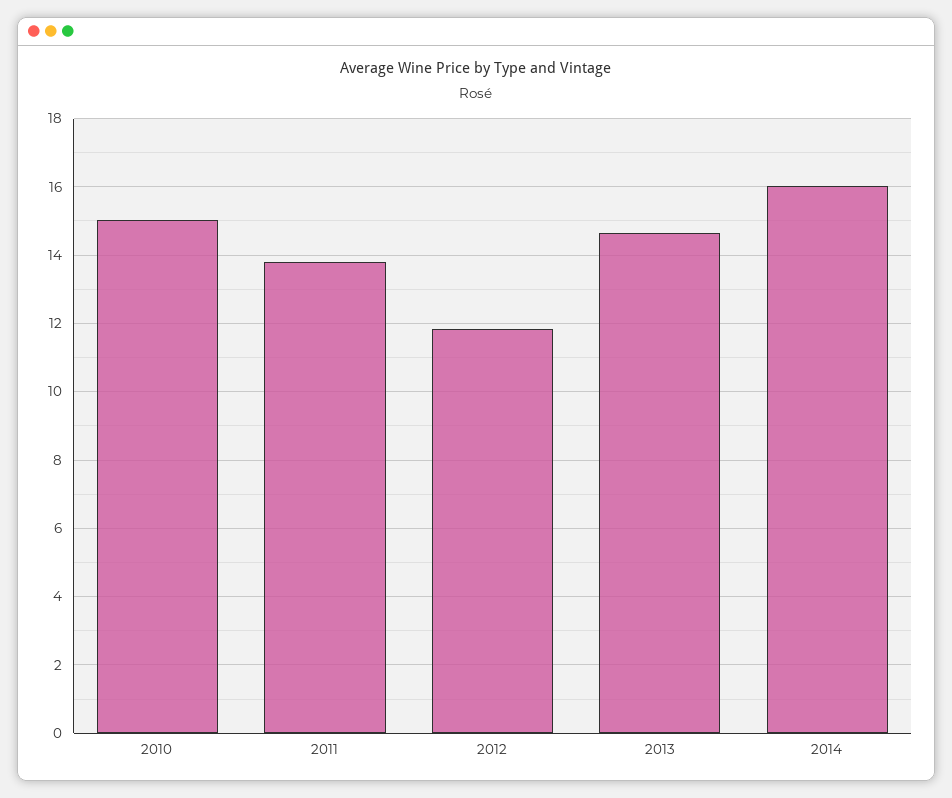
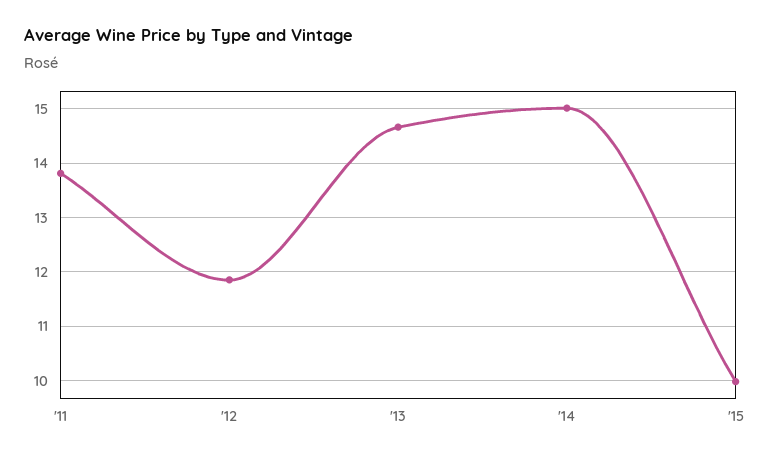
2010: 15 -> none
2014: 16 -> 15
'15: none -> 10

